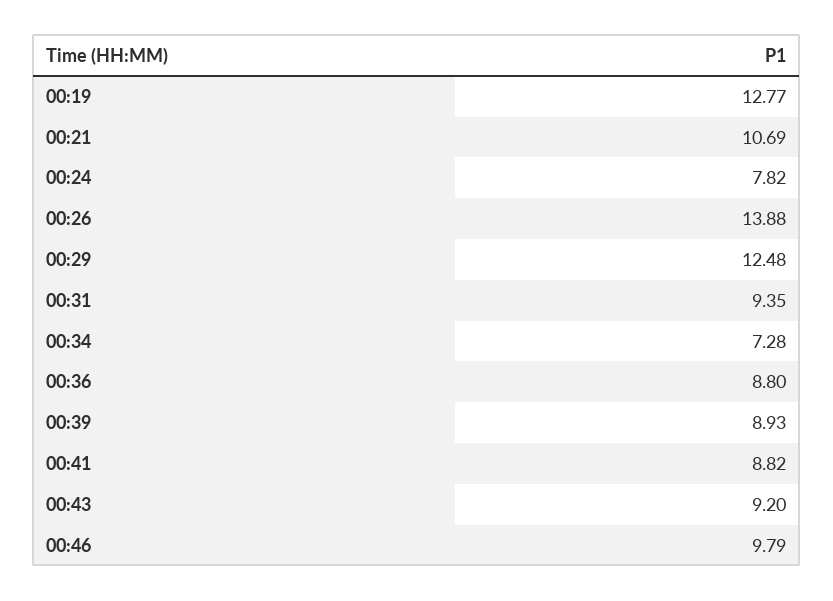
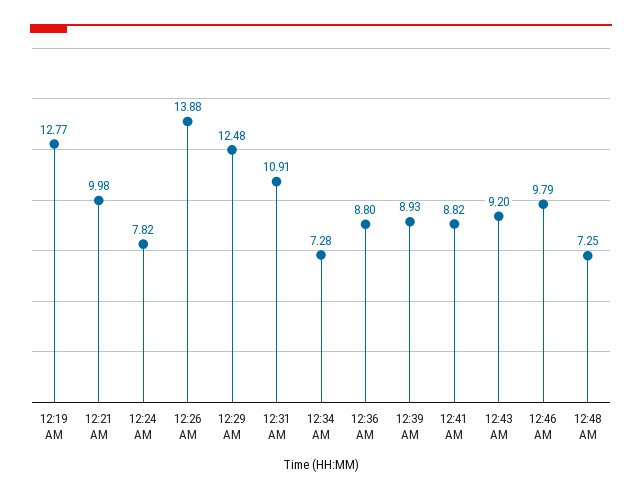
00:21: 10.69 -> 9.98
00:31: 9.35 -> 10.91
12:48 AM: none -> 7.25

